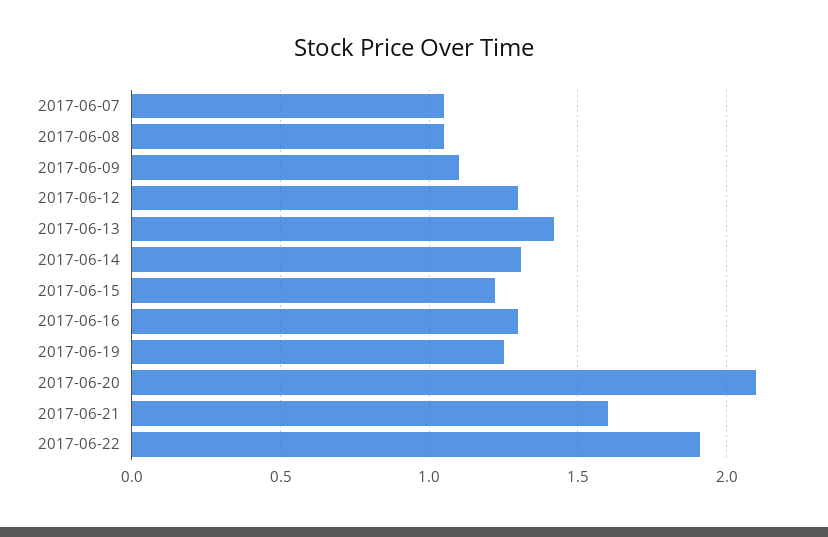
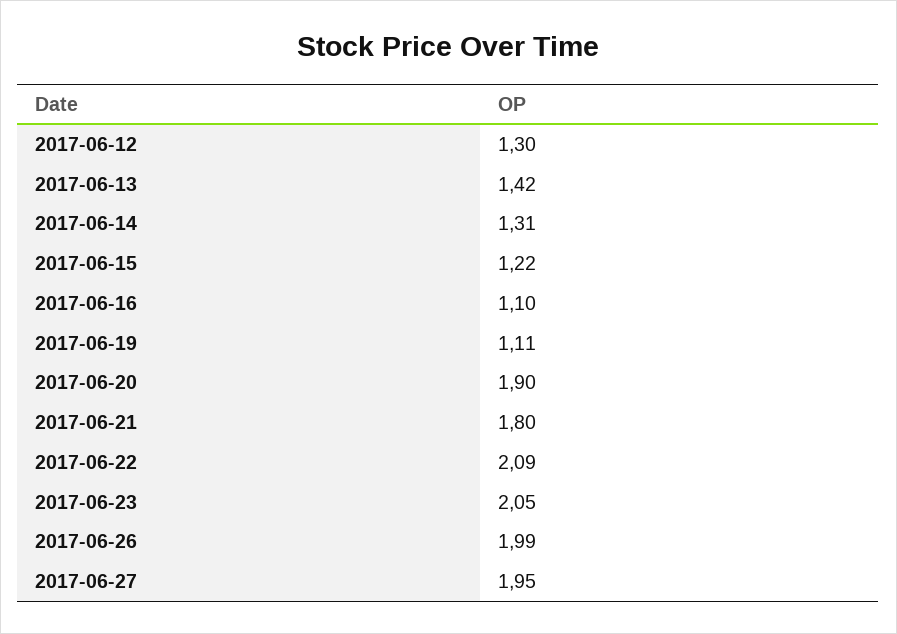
2017-06-07: 1.05 -> none
2017-06-08: 1.05 -> none
2017-06-09: 1.1 -> none
2017-06-16: 1.3 -> 1.1
2017-06-19: 1.25 -> 1.11
2017-06-20: 2.1 -> 1.9
2017-06-21: 1.6 -> 1.8
2017-06-22: 1.9 -> 2.09
2017-06-23: none -> 2.05
2017-06-26: none -> 1.99
2017-06-27: none -> 1.95

